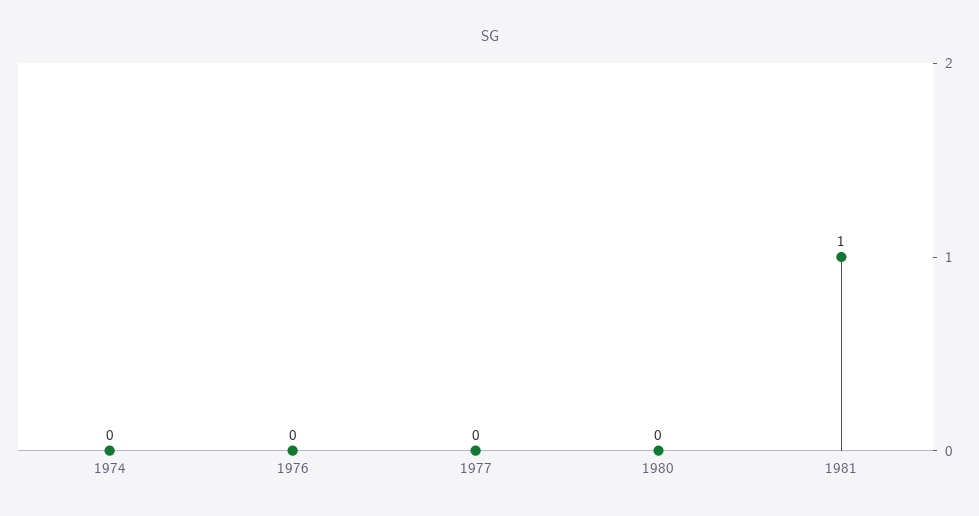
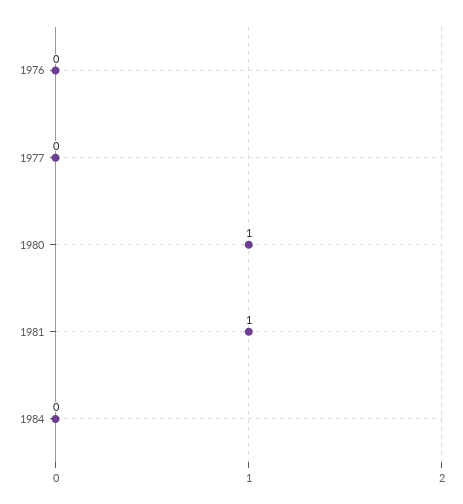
1974: 0 -> none
1980: 0 -> 1
1984: none -> 0

